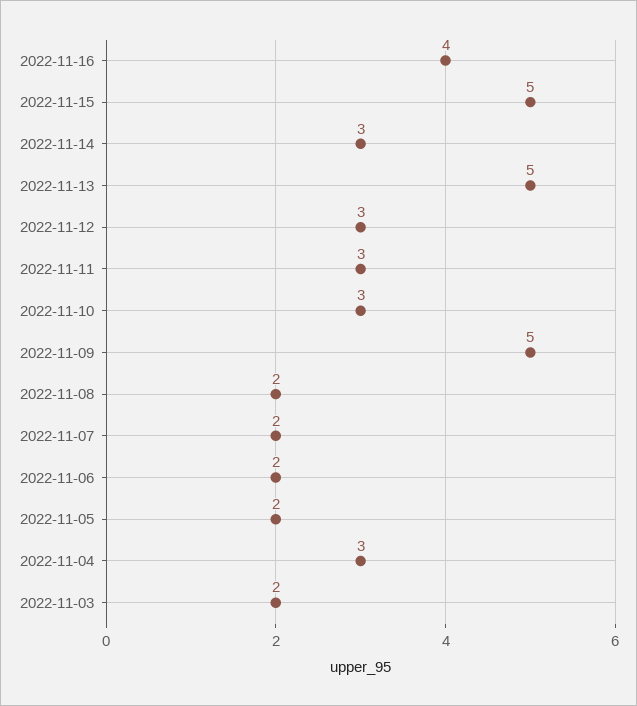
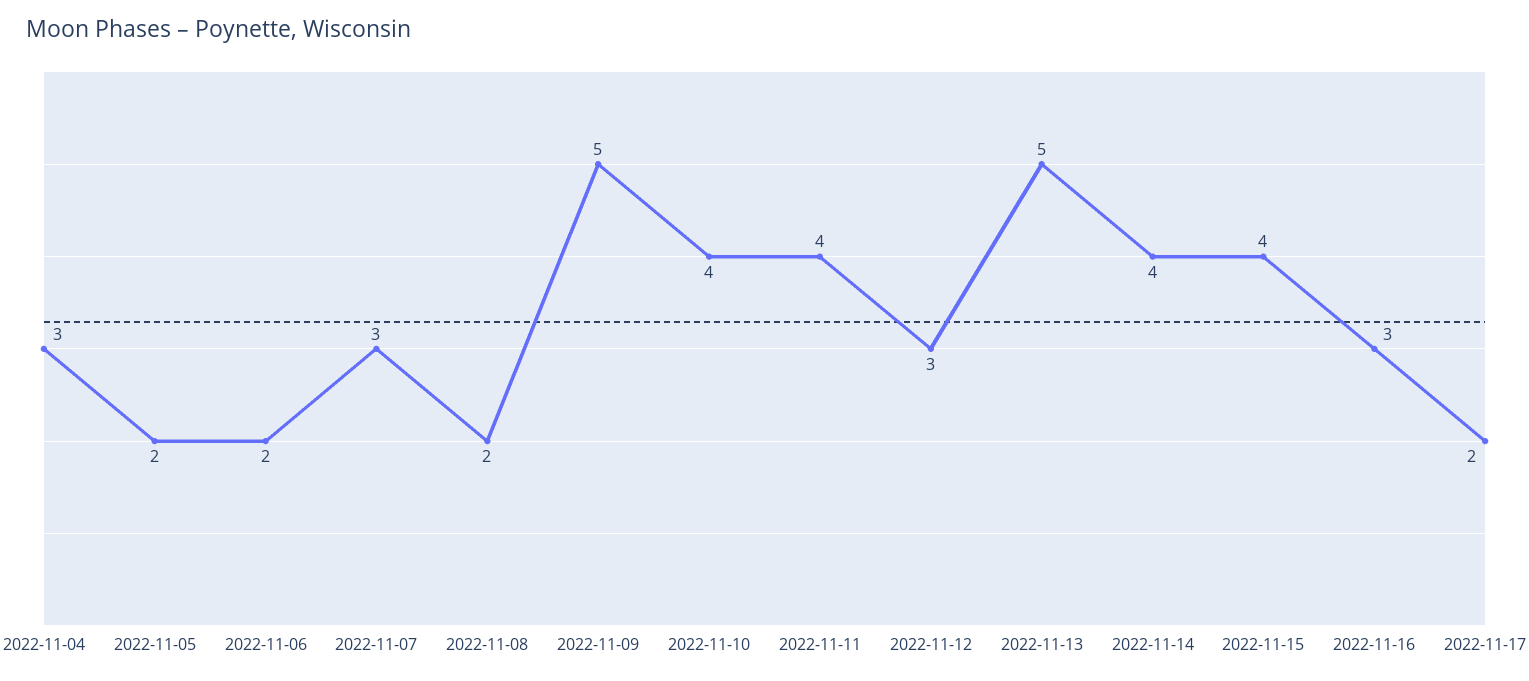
2022-11-16: 4 -> 3
2022-11-15: 5 -> 4
2022-11-14: 3 -> 4
2022-11-11: 3 -> 4
2022-11-10: 3 -> 4
2022-11-07: 2 -> 3
2022-11-03: 2 -> none
2022-11-17: none -> 2

